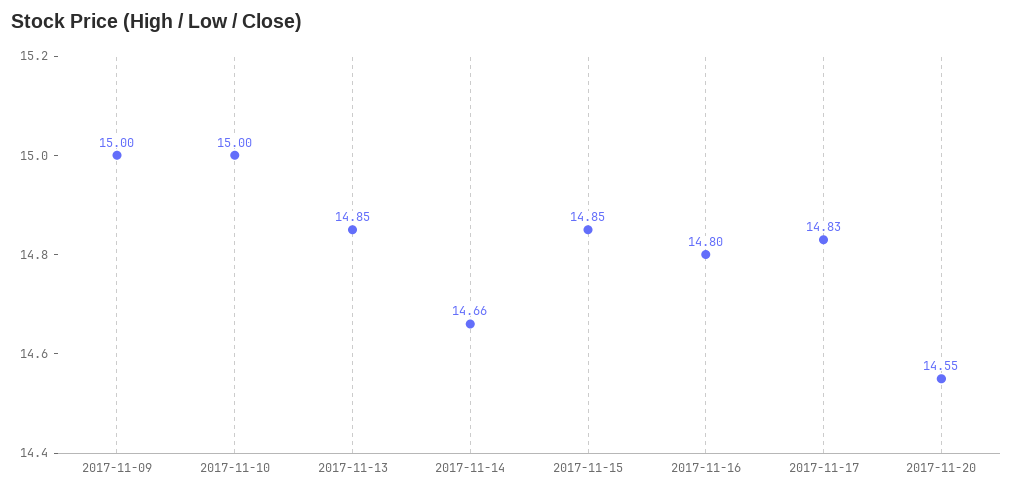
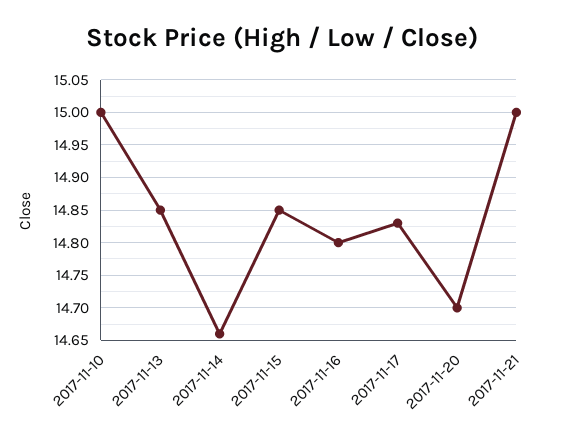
2017-11-09: 15 -> none
2017-11-20: 14.55 -> 14.7
2017-11-21: none -> 15

